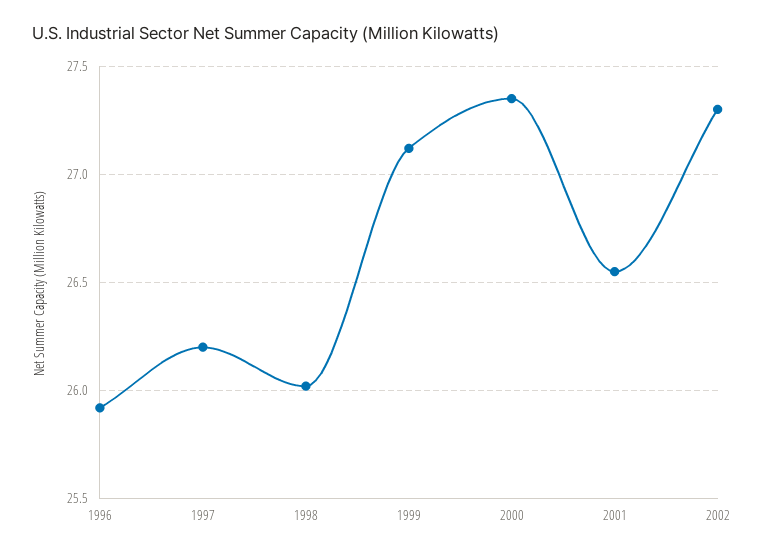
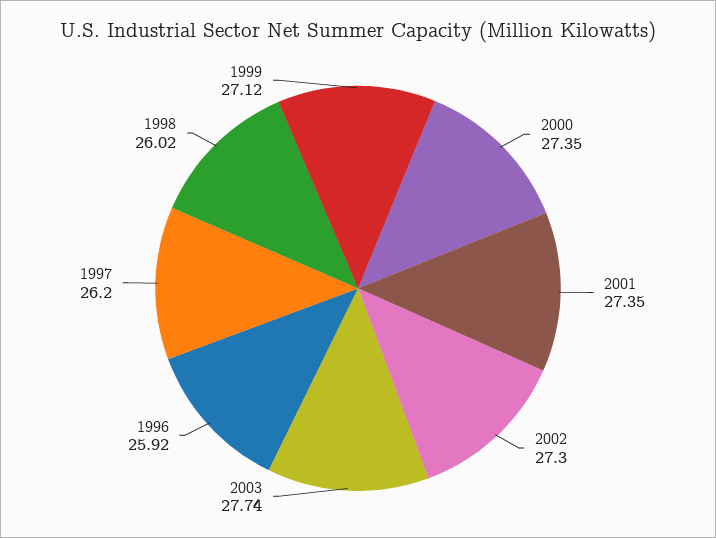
2001: 26.55 -> 27.35
2003: none -> 27.74

